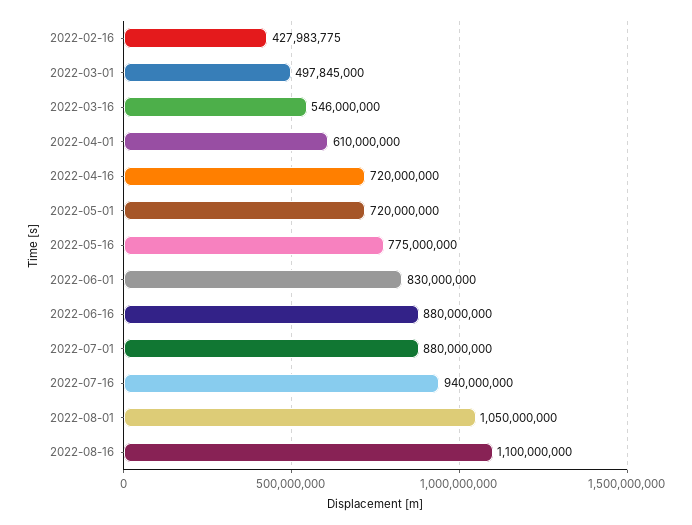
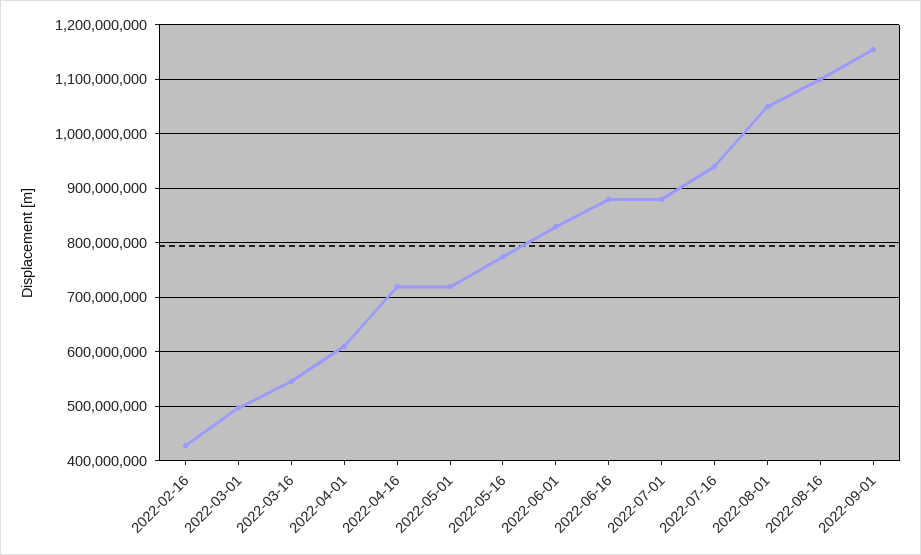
2022-09-01: none -> 1160000000

